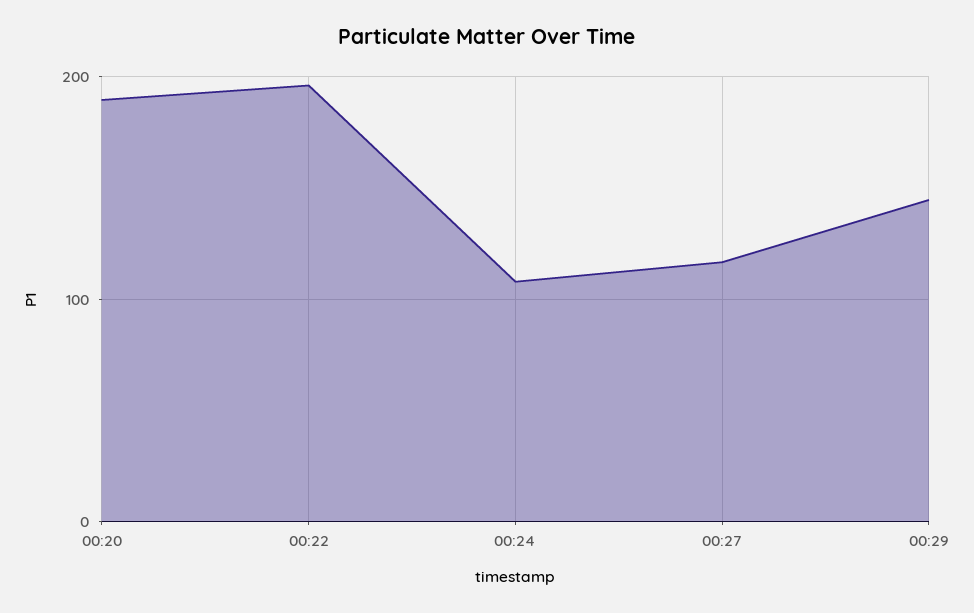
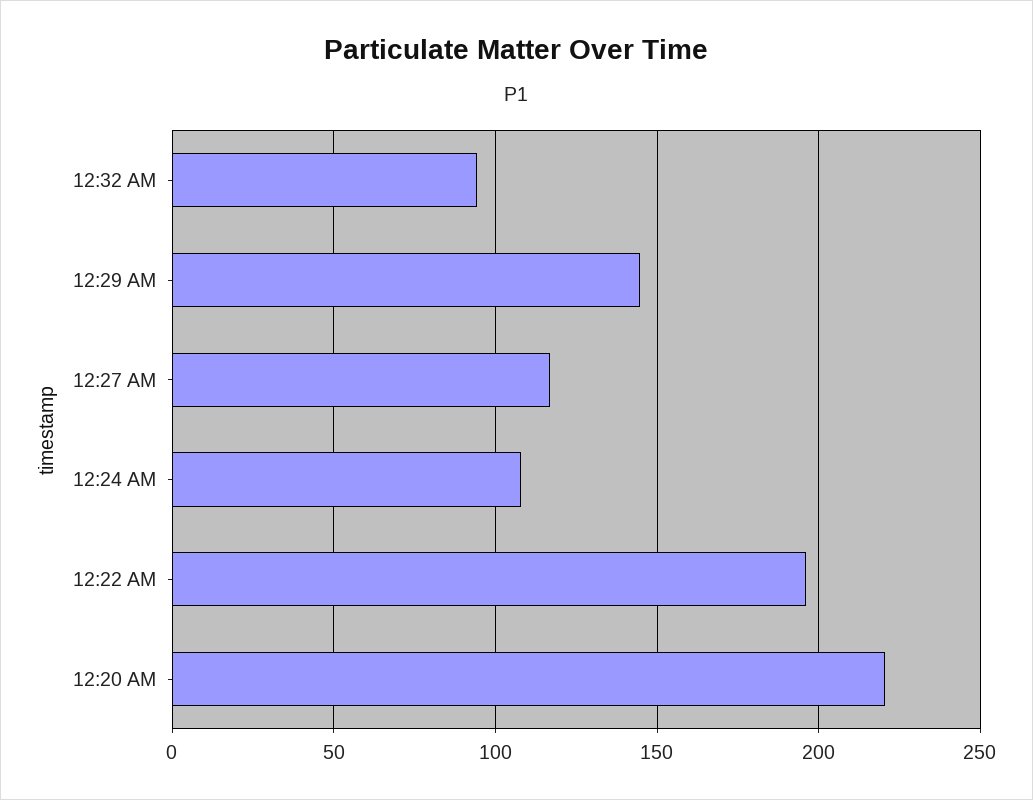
00:20: 190 -> 220
12:32 AM: none -> 95

